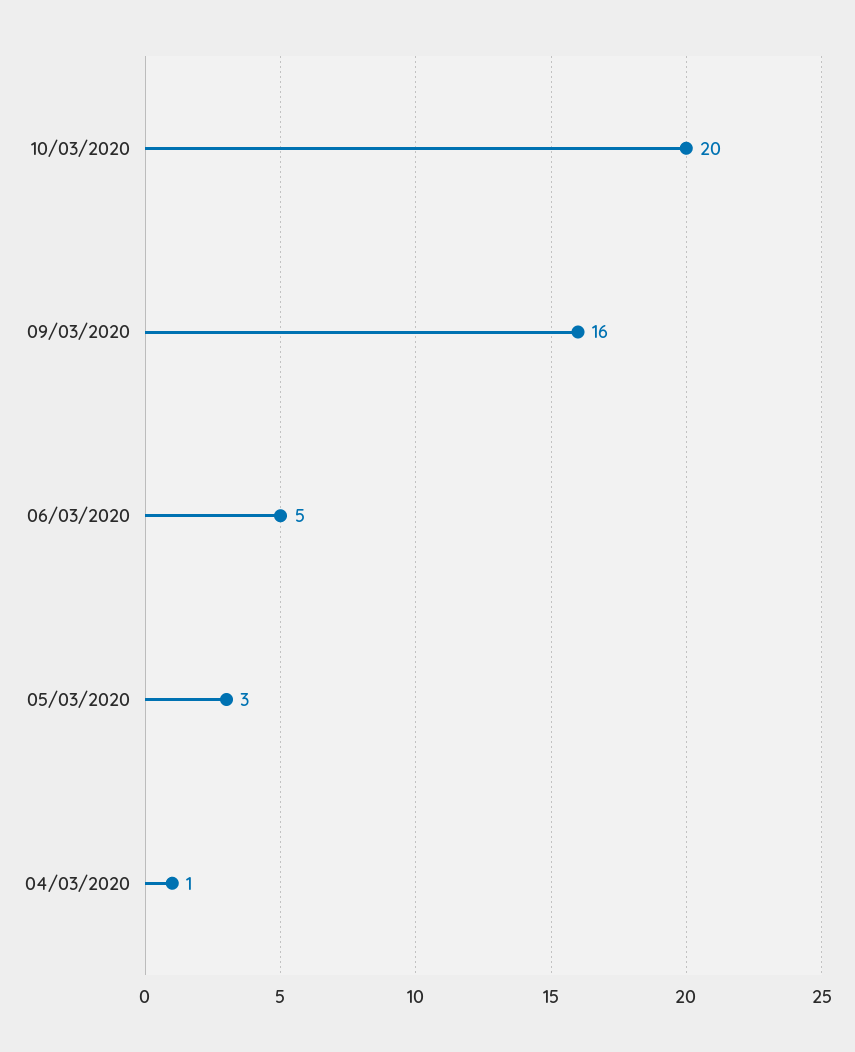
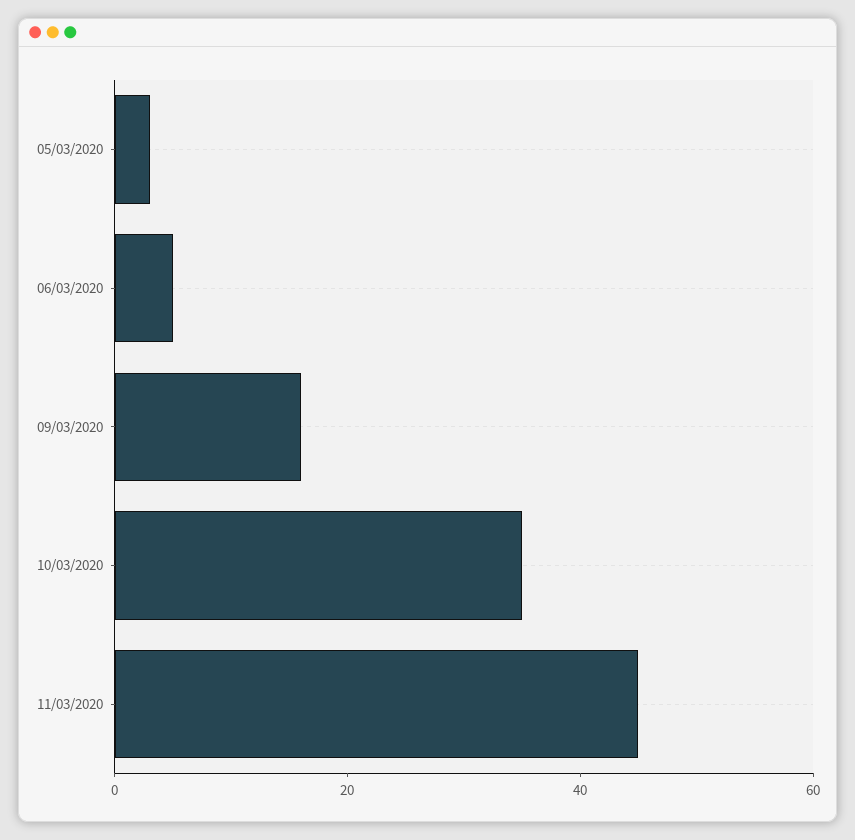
10/03/2020: 20 -> 35
04/03/2020: 1 -> none
11/03/2020: none -> 45

